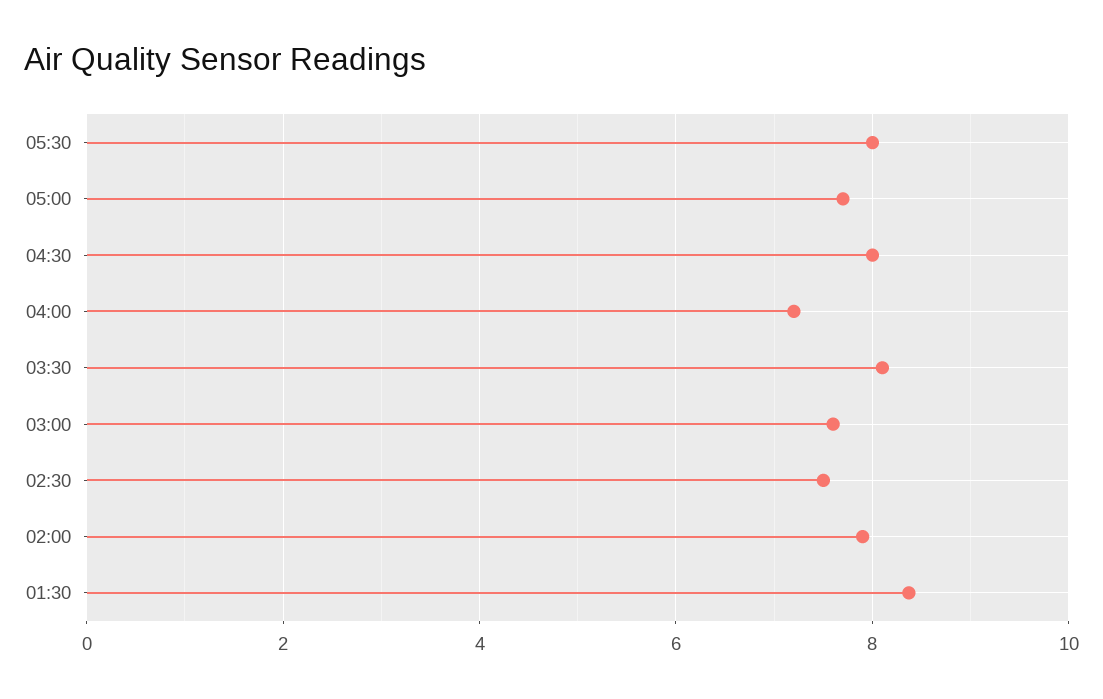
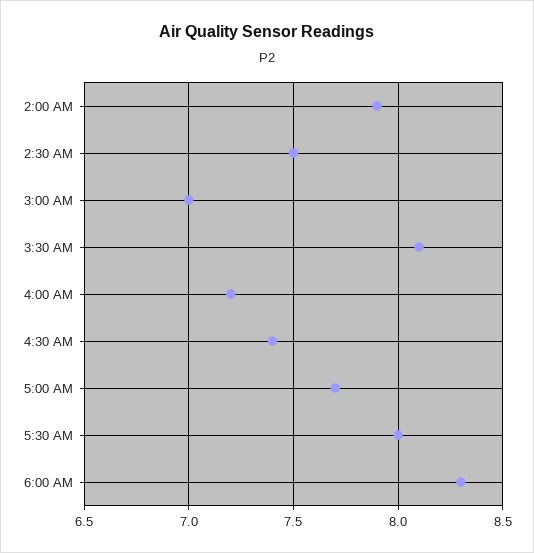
04:30: 8 -> 7.4
03:00: 7.6 -> 7
01:30: 8.4 -> none
6:00 AM: none -> 8.3

